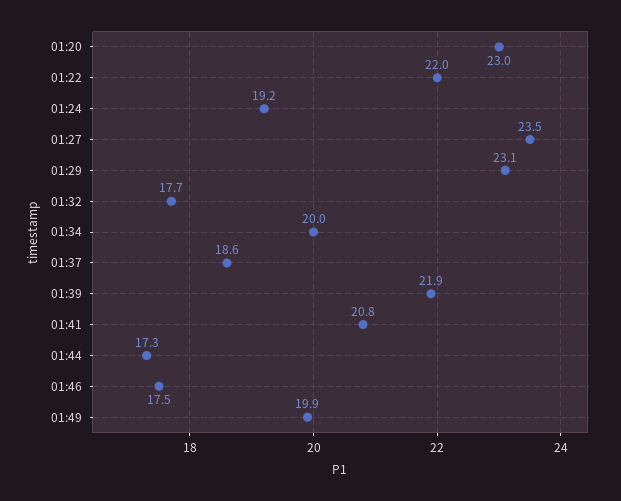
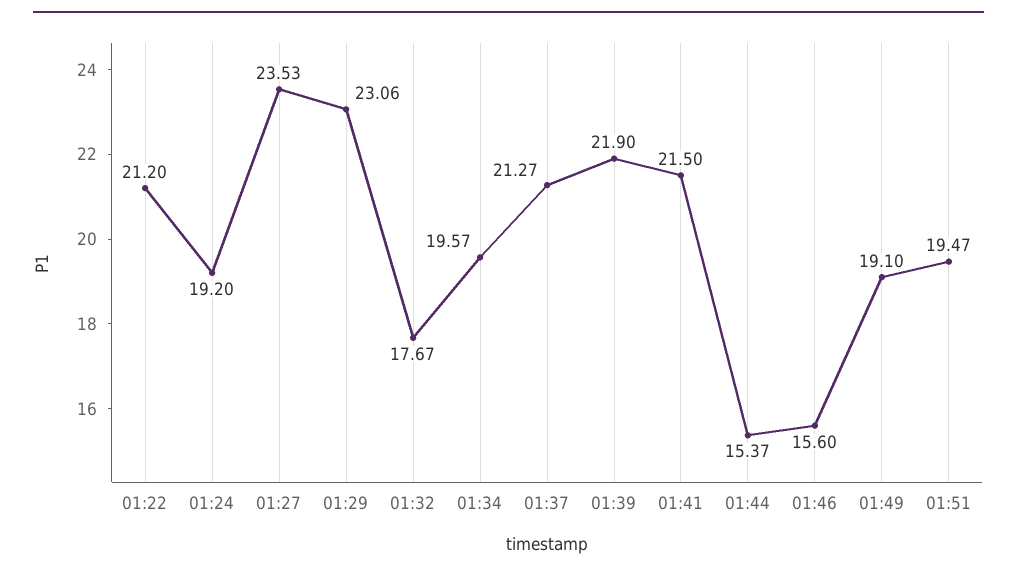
01:20: 23 -> none
01:22: 22 -> 21.2
01:34: 20 -> 19.57
01:37: 18.6 -> 21.27
01:41: 20.8 -> 21.5
01:44: 17.3 -> 15.37
01:46: 17.5 -> 15.6
01:49: 19.9 -> 19.1
01:51: none -> 19.47

